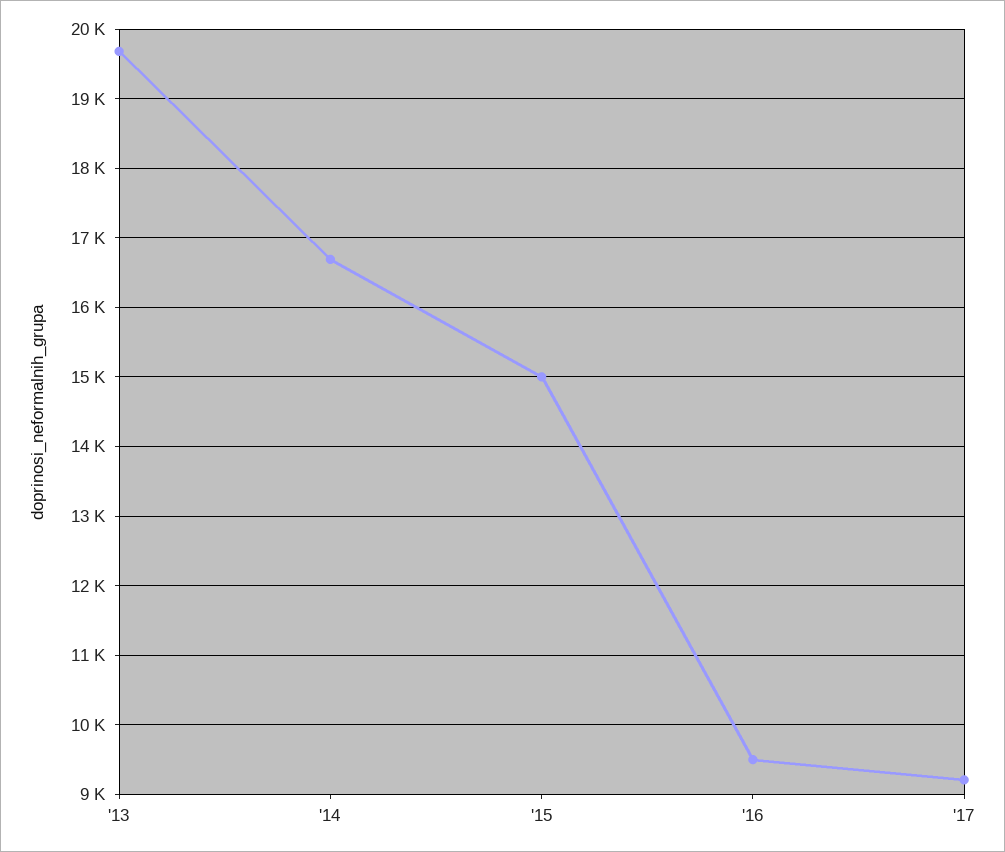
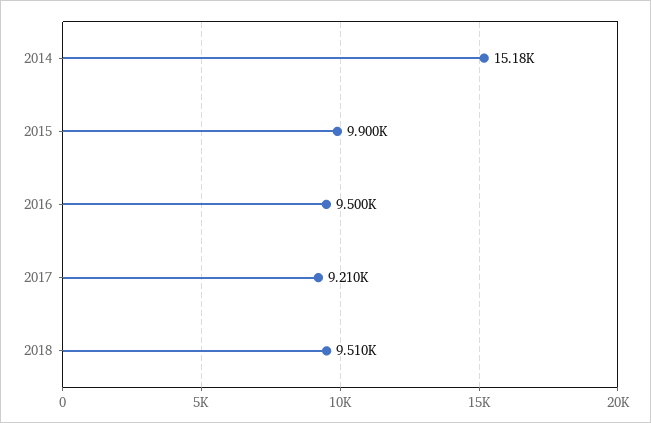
'13: 19700 -> none
'14: 16700 -> 15180
'15: 15000 -> 9900
2018: none -> 9510

